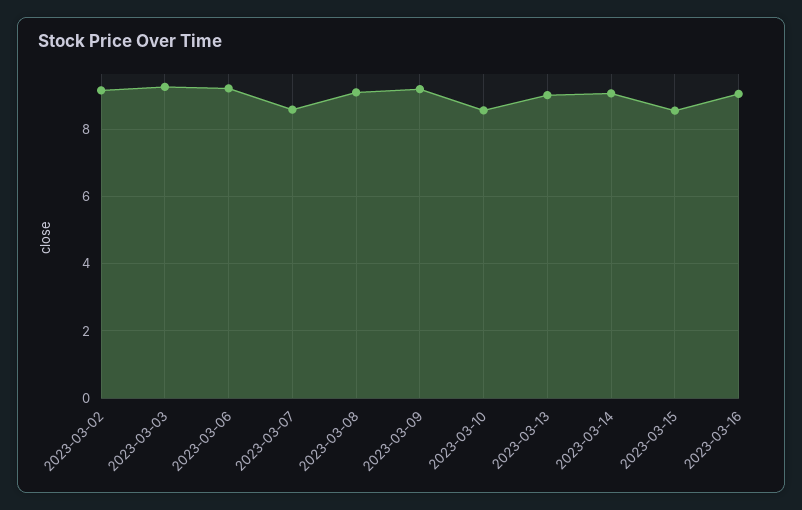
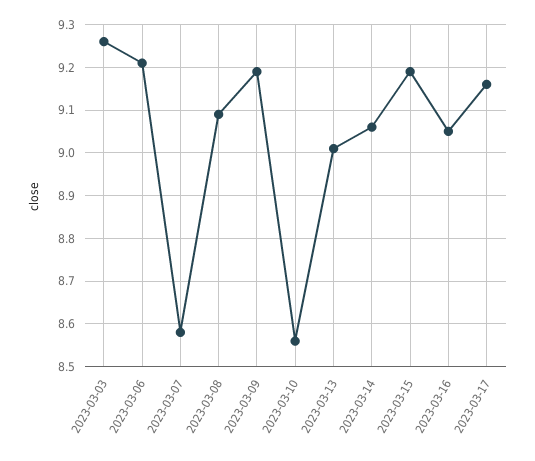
2023-03-02: 9.2 -> none
2023-03-15: 8.6 -> 9.2
2023-03-17: none -> 9.15

